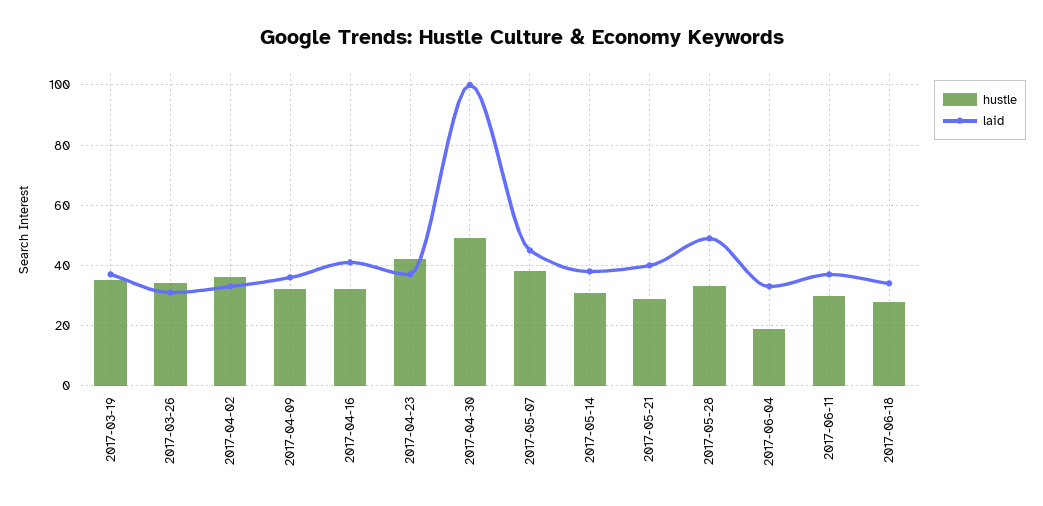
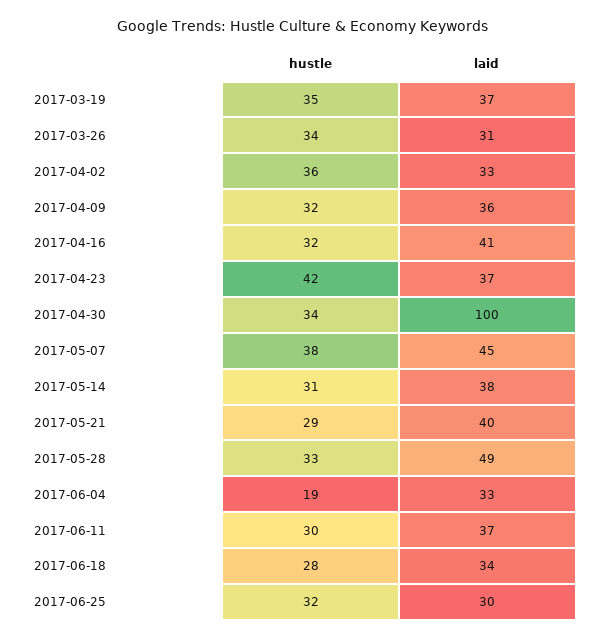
hustle, 2017-04-30: 50 -> 34
hustle, 2017-06-25: none -> 32
laid, 2017-06-25: none -> 30

